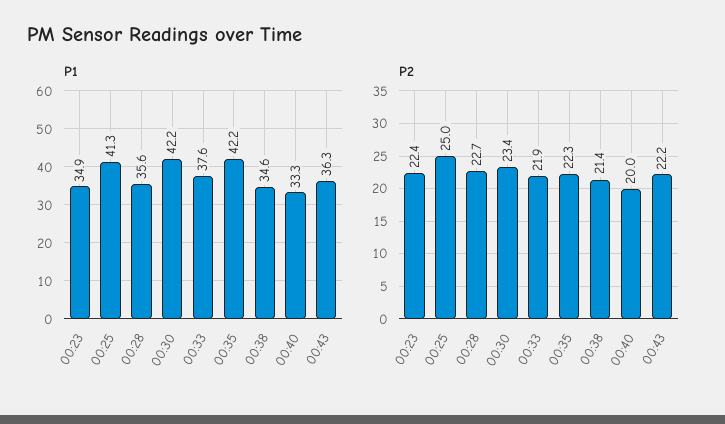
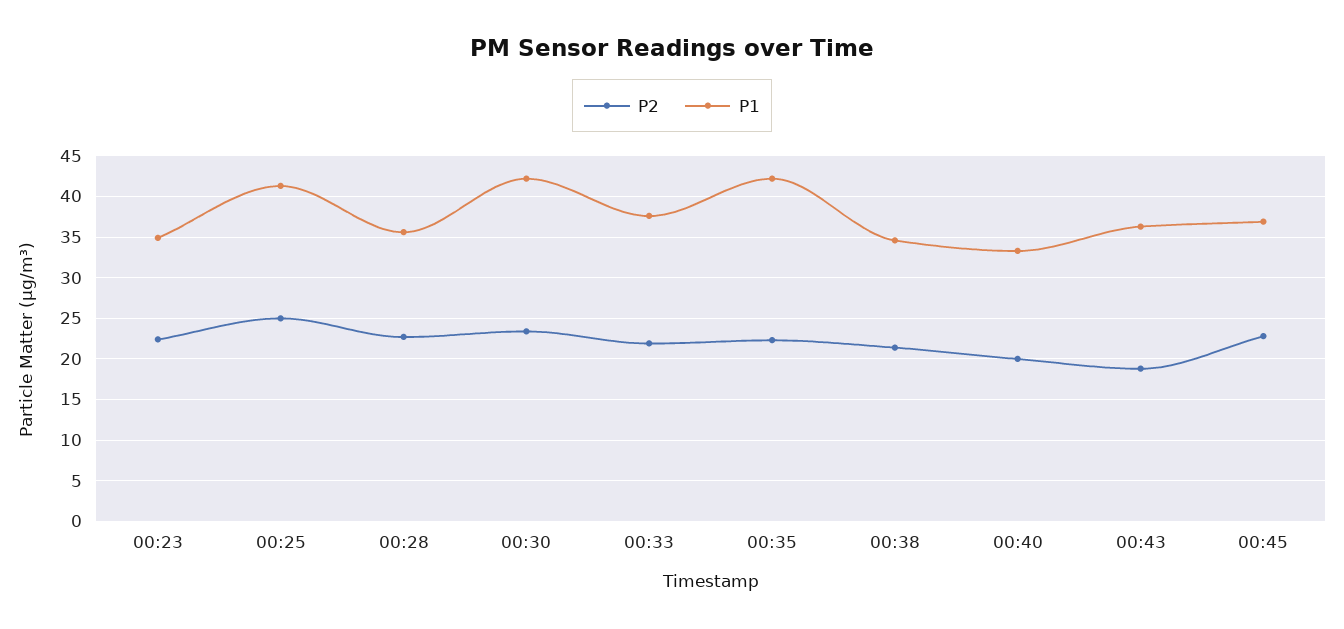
P2, 00:43: 22.2 -> 19
P2, 00:45: none -> 23
P1, 00:45: none -> 37

